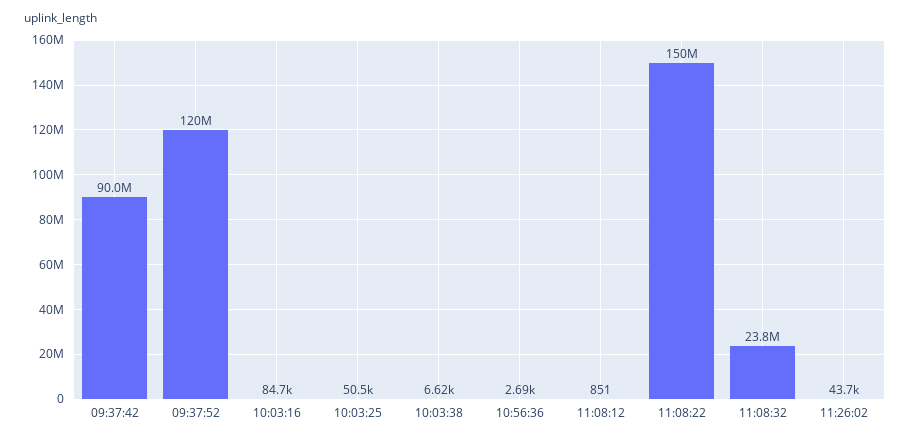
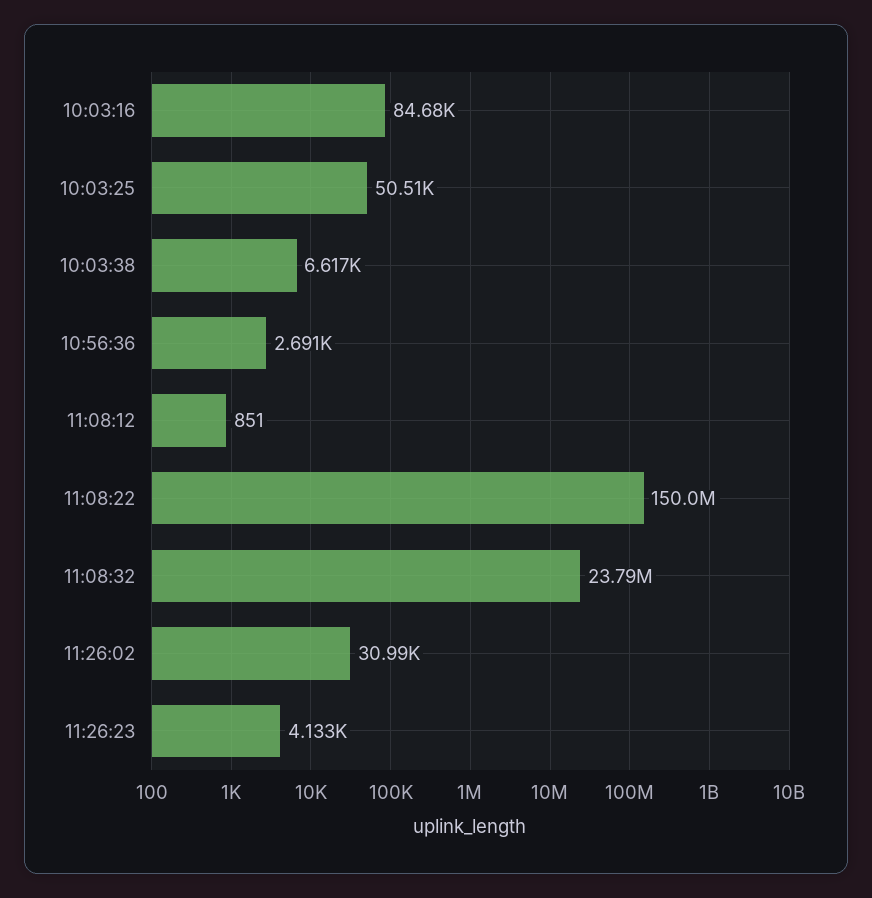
09:37:42: 90000000 -> none
09:37:52: 120000000 -> none
11:26:02: 43700 -> 30990
11:26:23: none -> 4133

